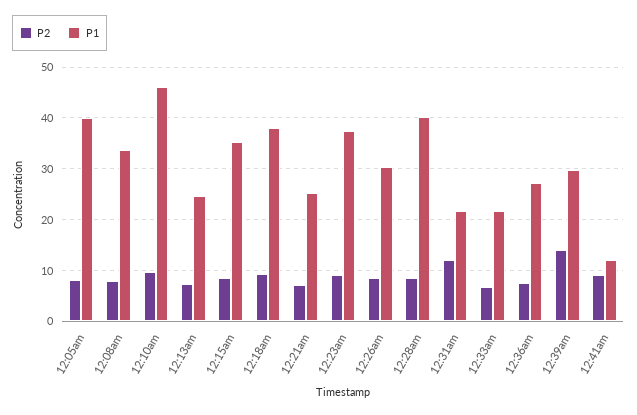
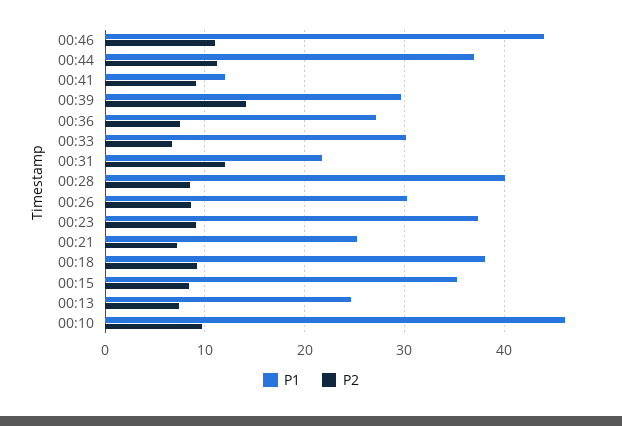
P2, 12:05am: 8 -> none
P1, 12:05am: 40 -> none
P2, 12:08am: 8 -> none
P1, 12:08am: 34 -> none
P1, 12:33am: 22 -> 30
P1, 00:46: none -> 44
P2, 00:46: none -> 11
P1, 00:44: none -> 37
P2, 00:44: none -> 11

